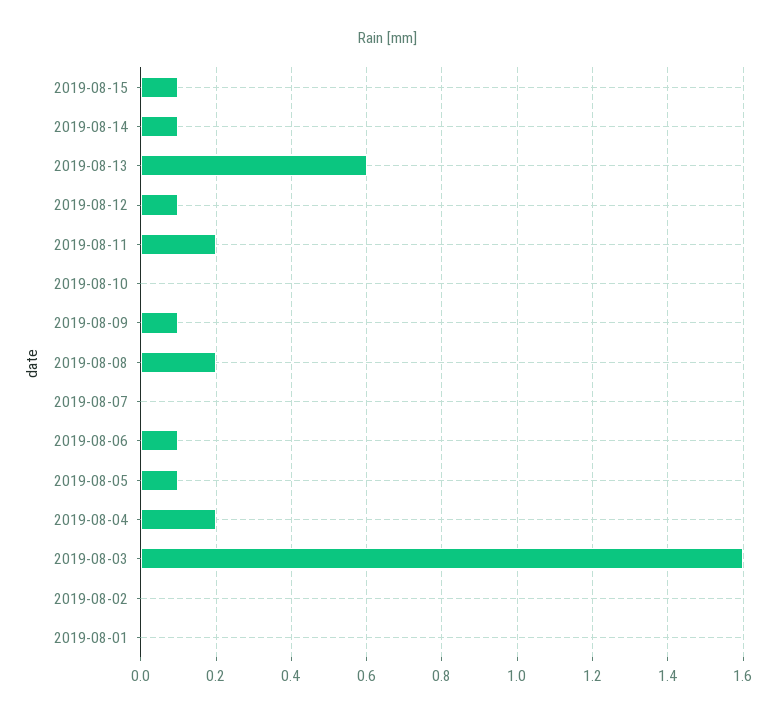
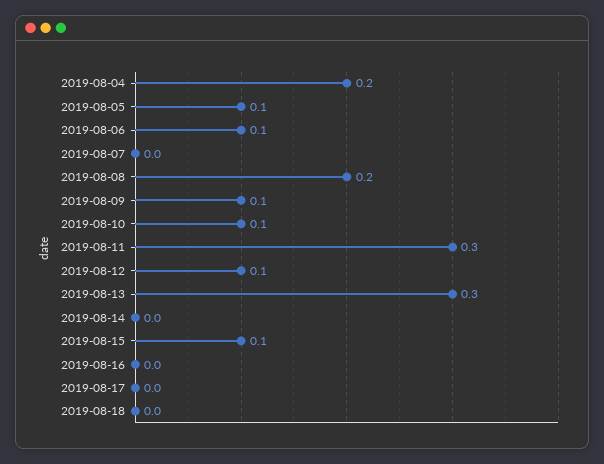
2019-08-14: 0.1 -> 0
2019-08-13: 0.6 -> 0.3
2019-08-11: 0.2 -> 0.3
2019-08-10: 0 -> 0.1
2019-08-03: 1.6 -> none
2019-08-02: 0 -> none
2019-08-01: 0 -> none
2019-08-16: none -> 0
2019-08-17: none -> 0
2019-08-18: none -> 0

